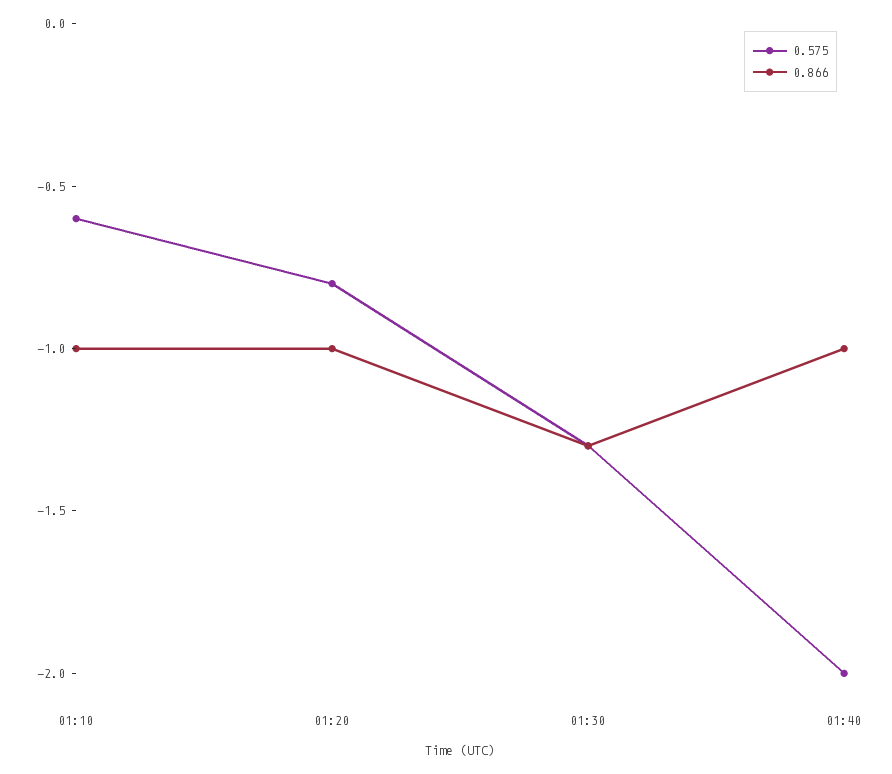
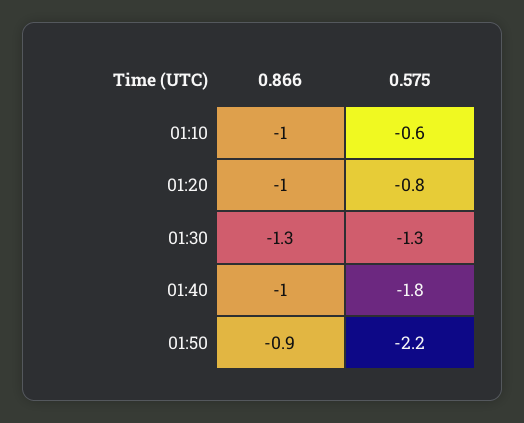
0.575, 01:40: -2 -> -1.8
0.866, 01:50: none -> -0.9
0.575, 01:50: none -> -2.2

